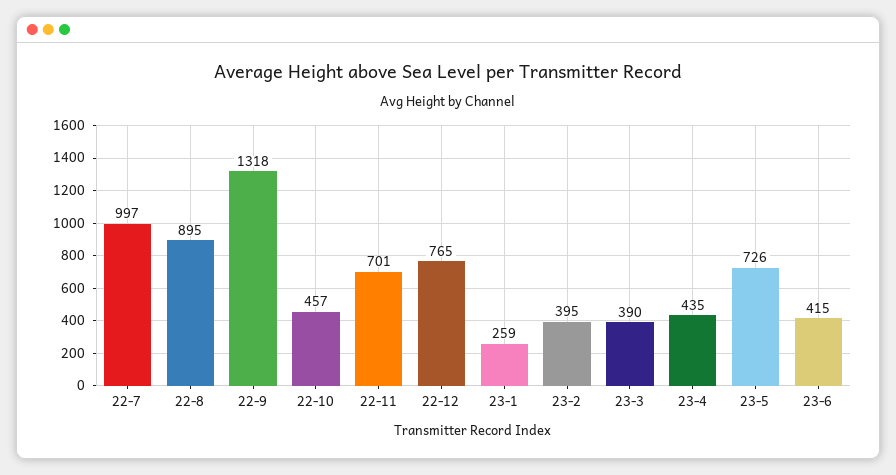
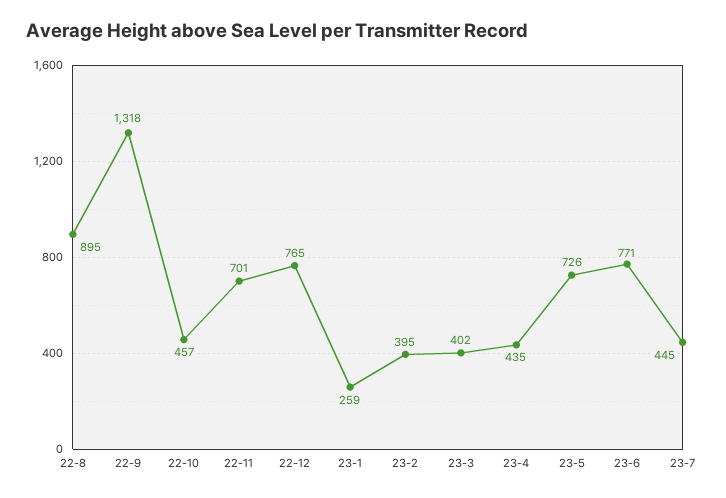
22-7: 997 -> none
23-3: 390 -> 402
23-6: 415 -> 771
23-7: none -> 445

